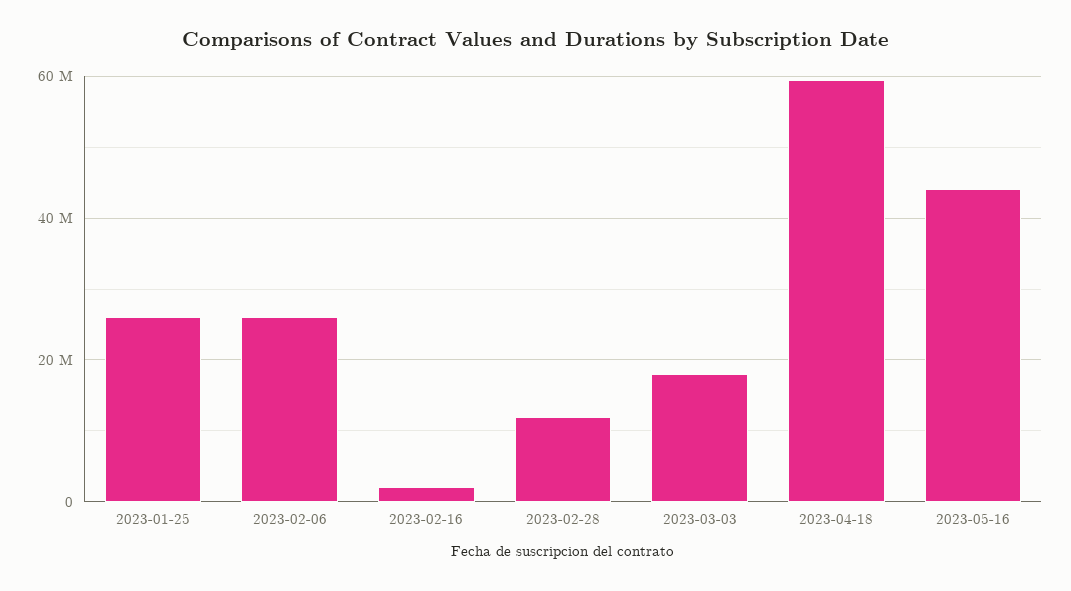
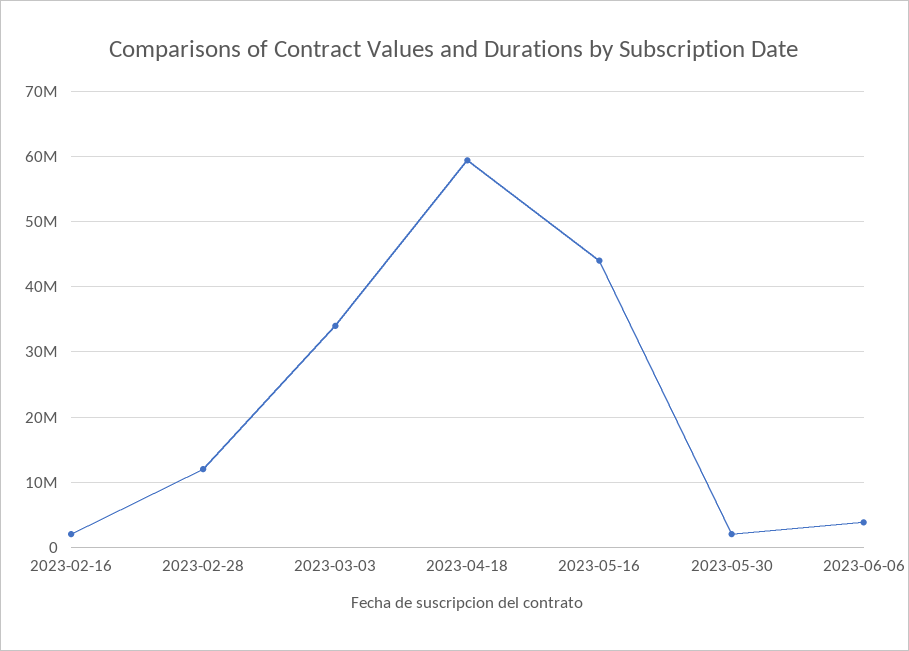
2023-01-25: 26000000 -> none
2023-02-06: 26000000 -> none
2023-03-03: 18000000 -> 34000000
2023-05-30: none -> 2000000
2023-06-06: none -> 4000000

